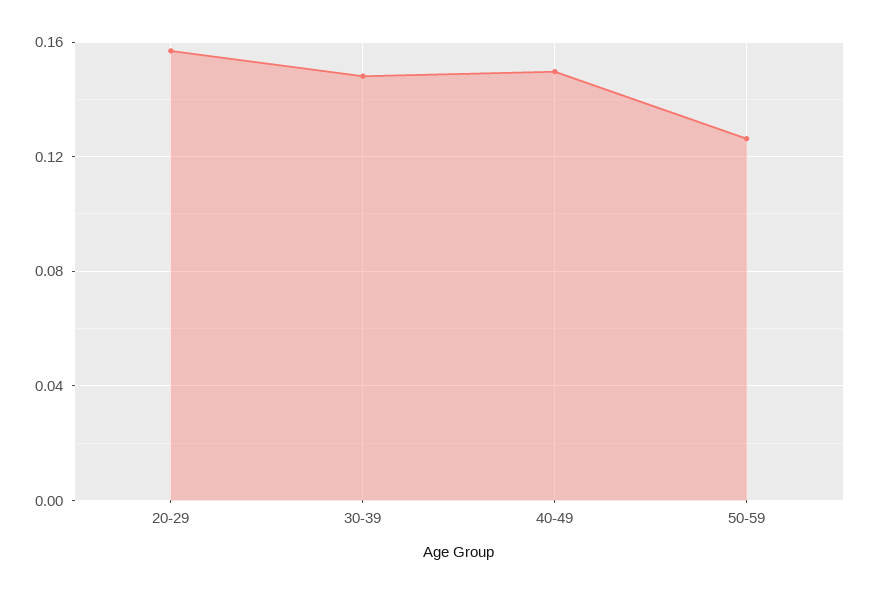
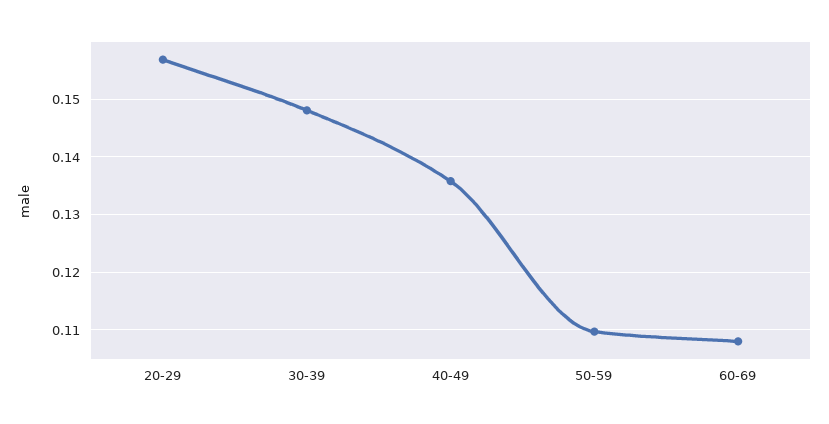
40-49: 0.15 -> 0.136
50-59: 0.125 -> 0.11
60-69: none -> 0.108

